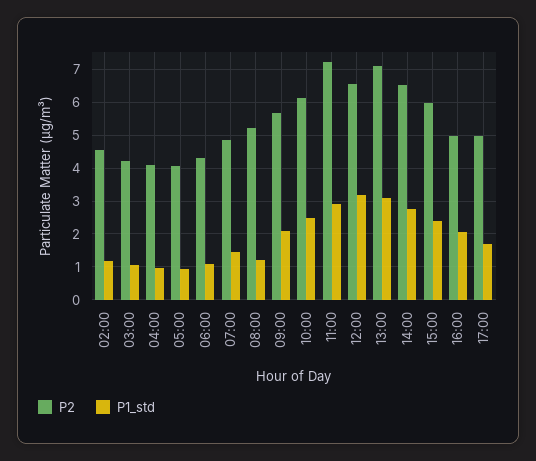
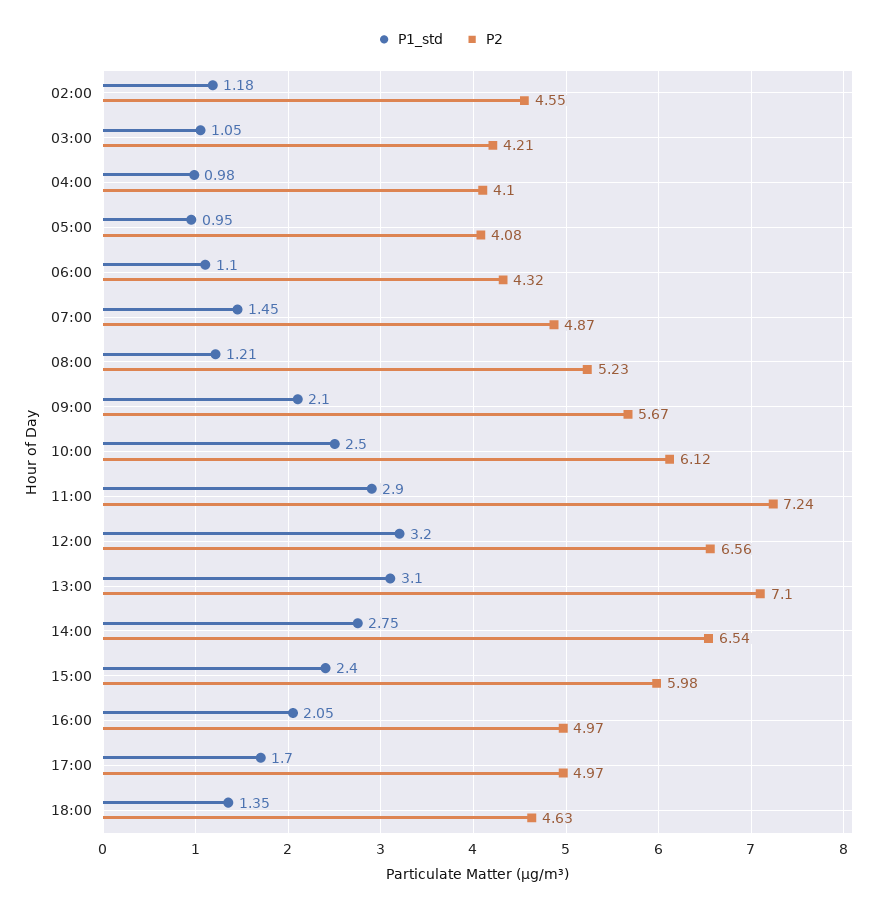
P1_std, 18:00: none -> 1.35
P2, 18:00: none -> 4.63

